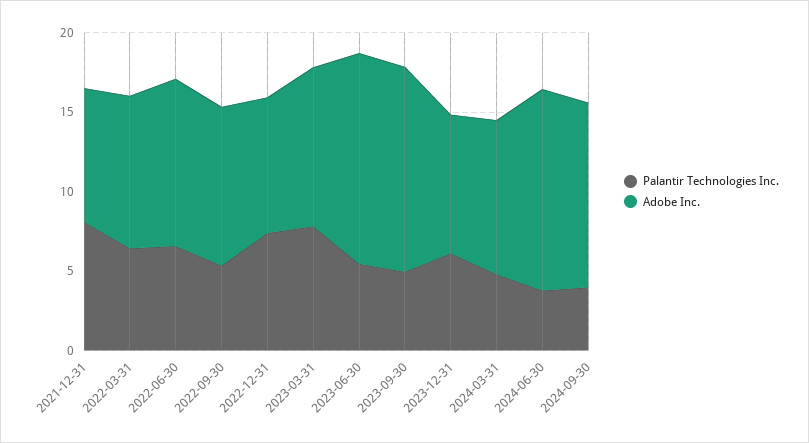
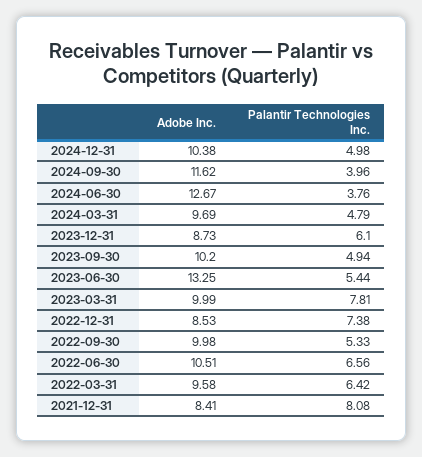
Adobe Inc., 2023-09-30: 13 -> 10.2
Adobe Inc., 2024-12-31: none -> 10.38
Palantir Technologies Inc., 2024-12-31: none -> 4.98

